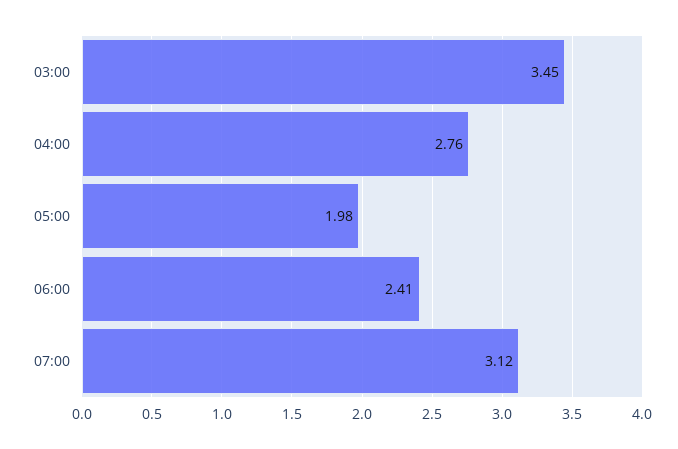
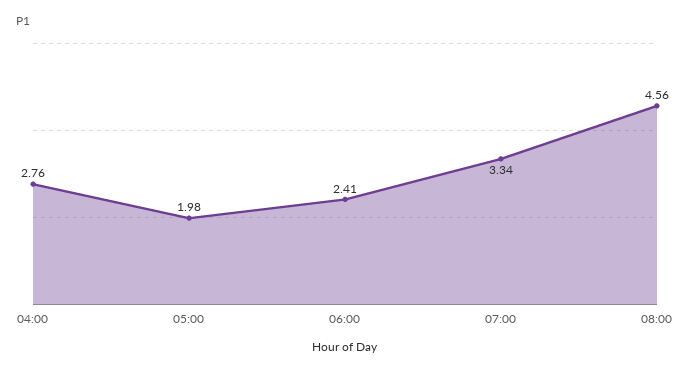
03:00: 3.45 -> none
07:00: 3.12 -> 3.34
08:00: none -> 4.56

